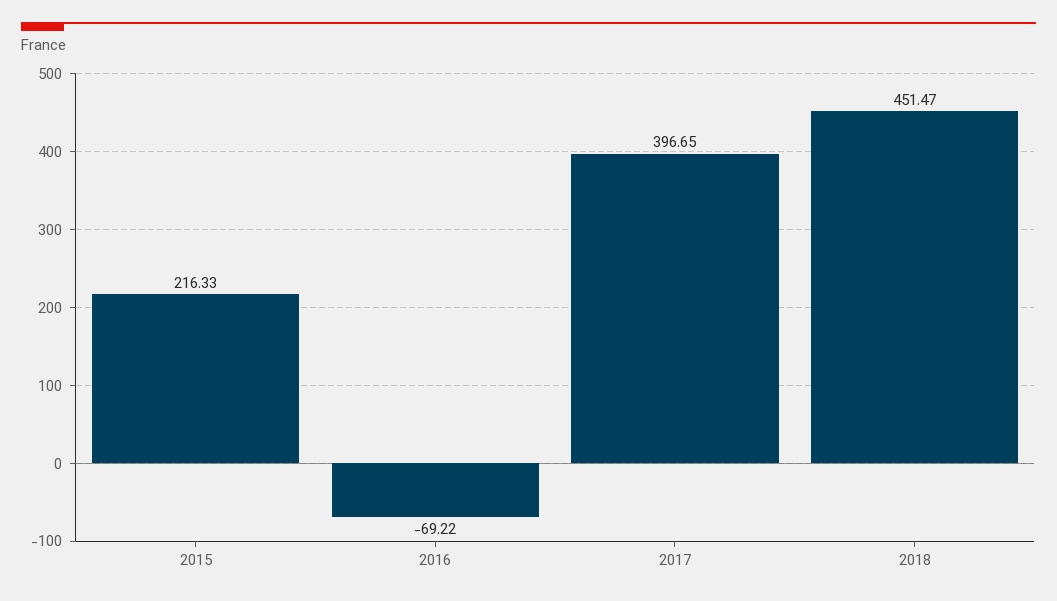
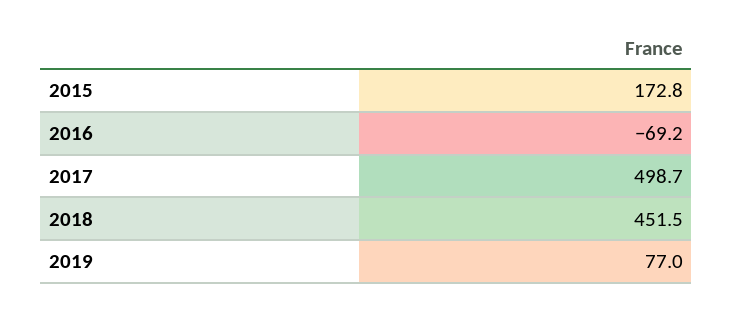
2015: 216.33 -> 172.8
2017: 396.65 -> 498.7
2019: none -> 77

